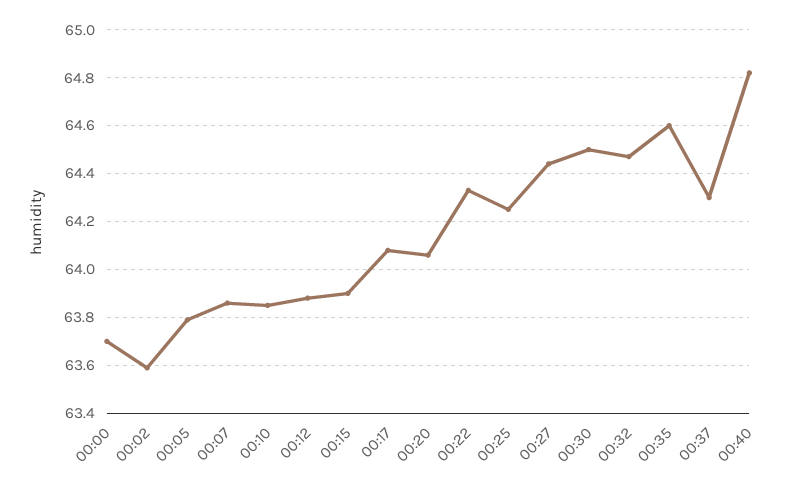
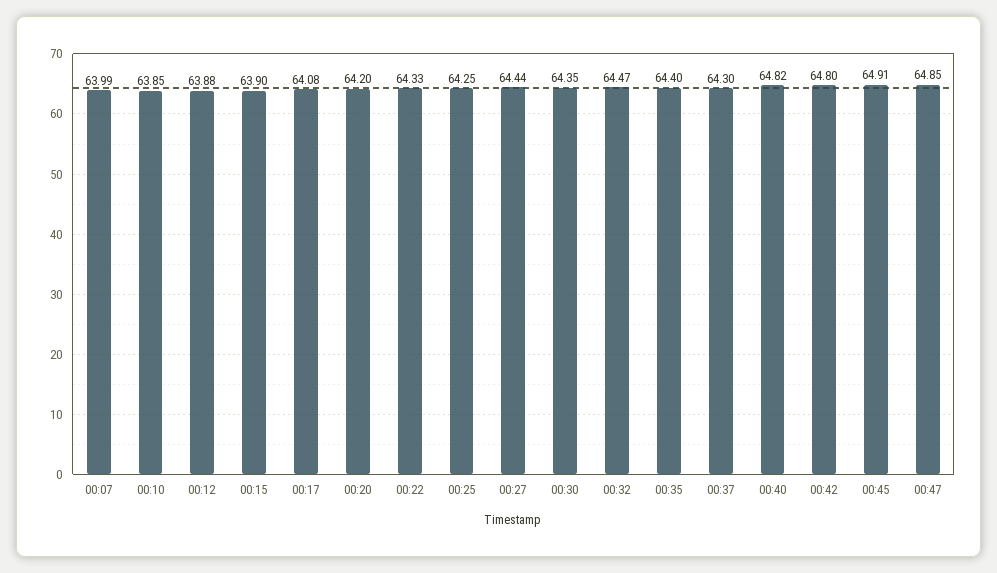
00:00: 63.7 -> none
00:02: 63.6 -> none
00:05: 63.8 -> none
00:07: 63.85 -> 63.99
00:20: 64.05 -> 64.2
00:30: 64.5 -> 64.35
00:35: 64.6 -> 64.4
00:42: none -> 64.8
00:45: none -> 64.91
00:47: none -> 64.85

